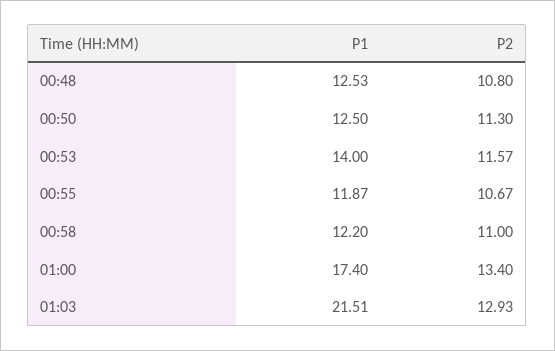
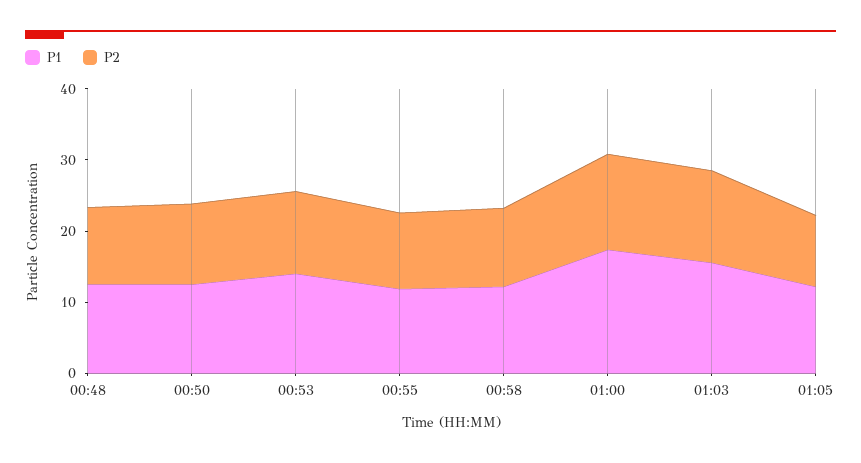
P1, 01:03: 21.51 -> 16
P1, 01:05: none -> 12
P2, 01:05: none -> 10

